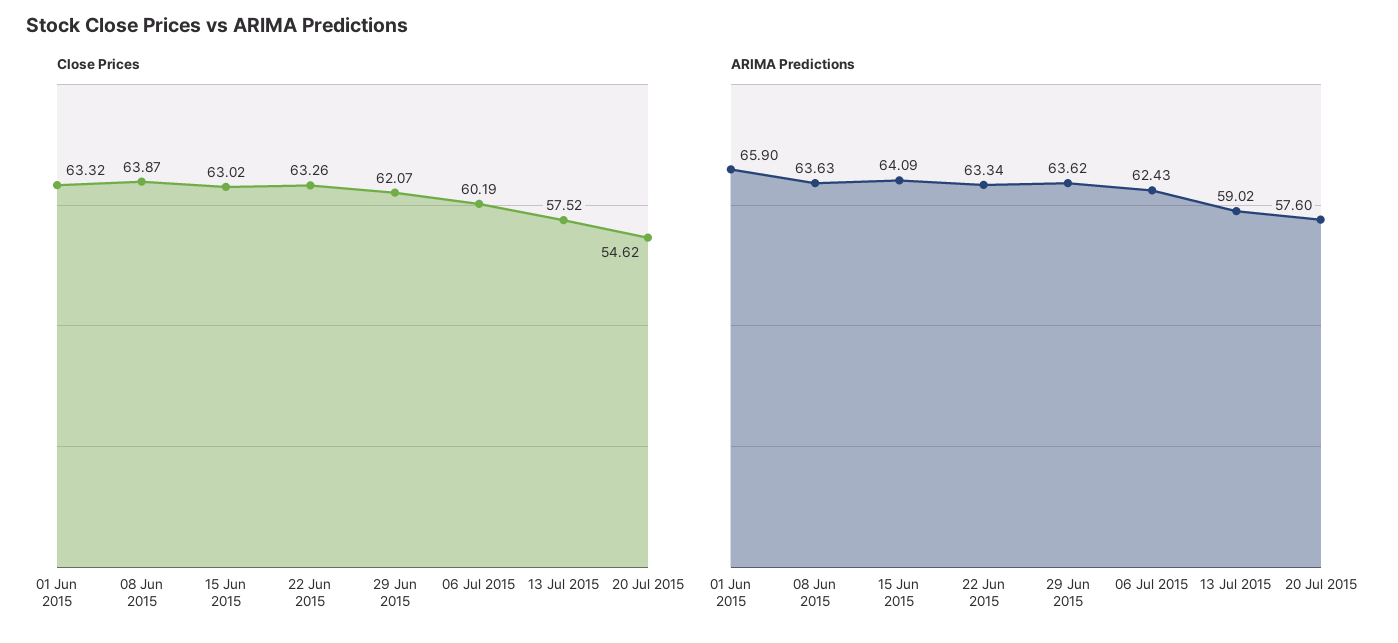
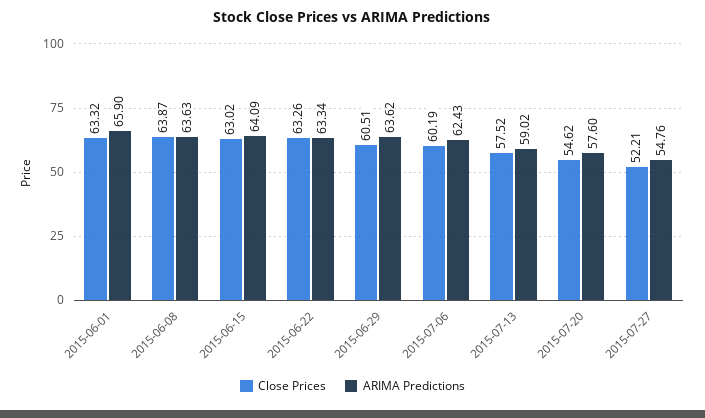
Close Prices, 29 Jun 2015: 62.07 -> 60.51
Close Prices, 2015-07-27: none -> 52.21
ARIMA Predictions, 2015-07-27: none -> 54.76

